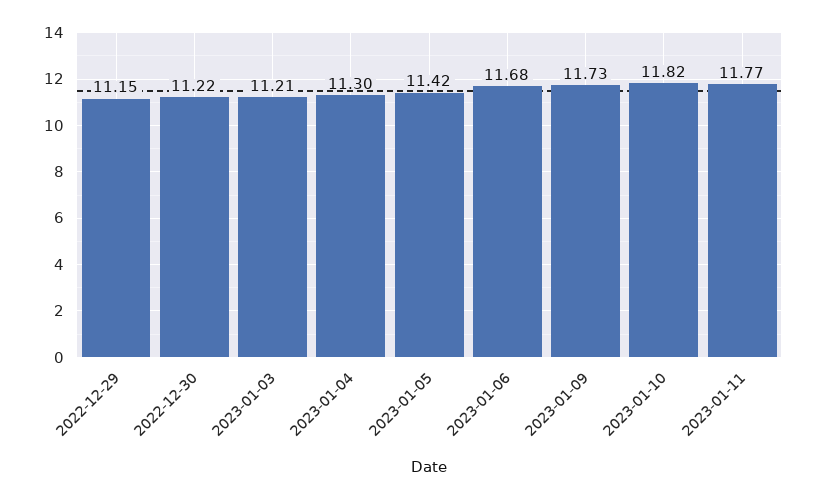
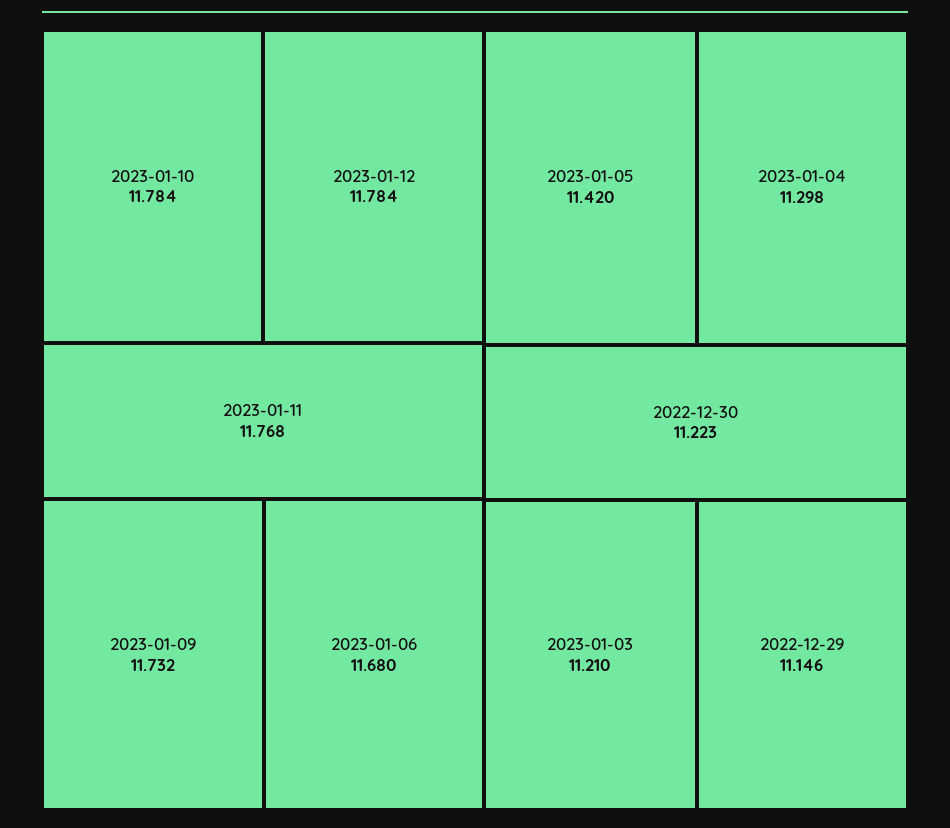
2023-01-10: 11.82 -> 11.784
2023-01-12: none -> 11.784

